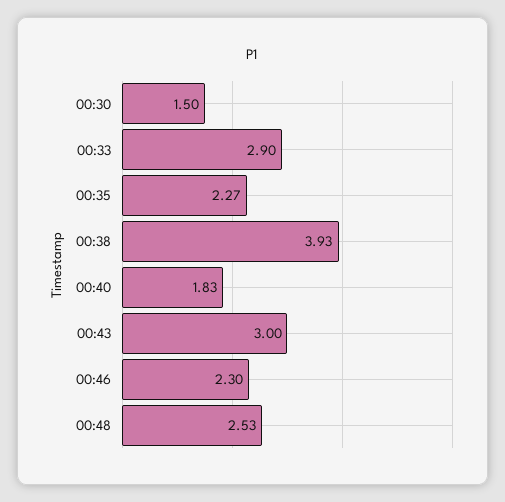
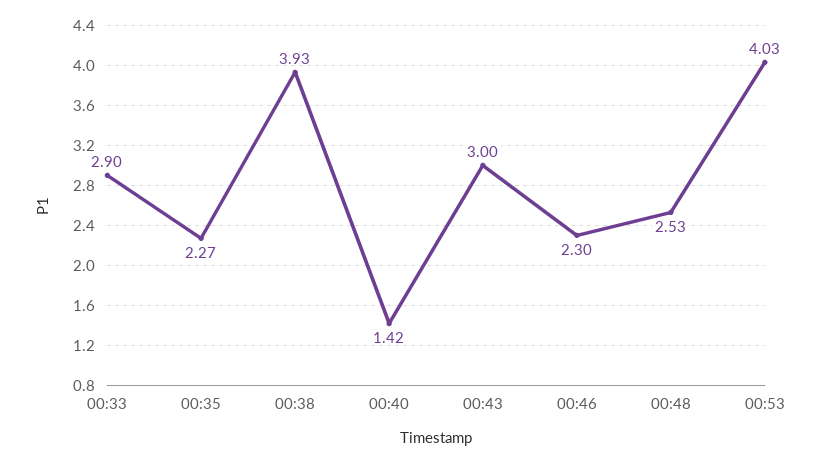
00:30: 1.5 -> none
00:40: 1.83 -> 1.42
00:53: none -> 4.03

